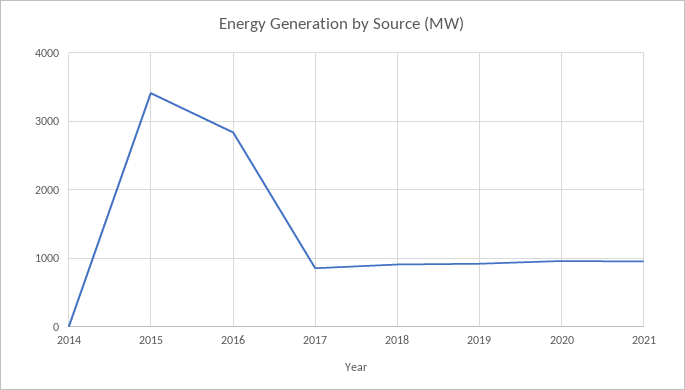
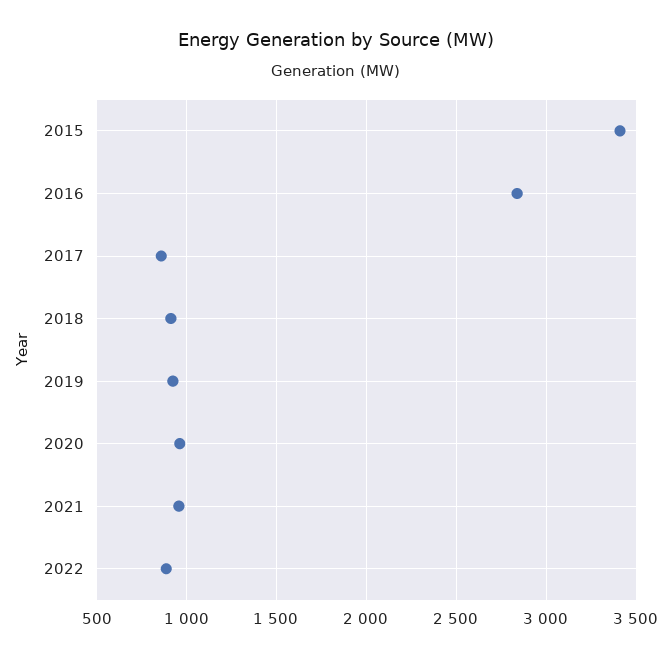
2014: 0 -> none
2022: none -> 900

